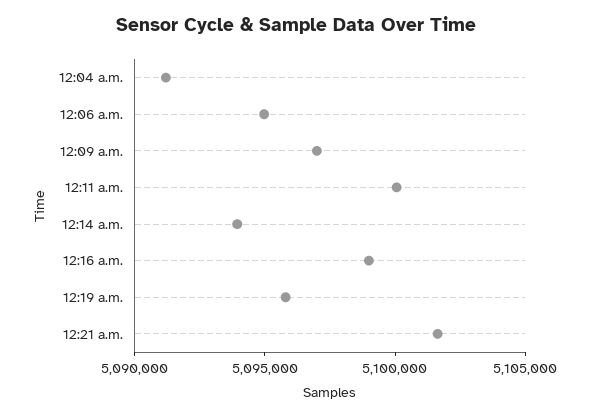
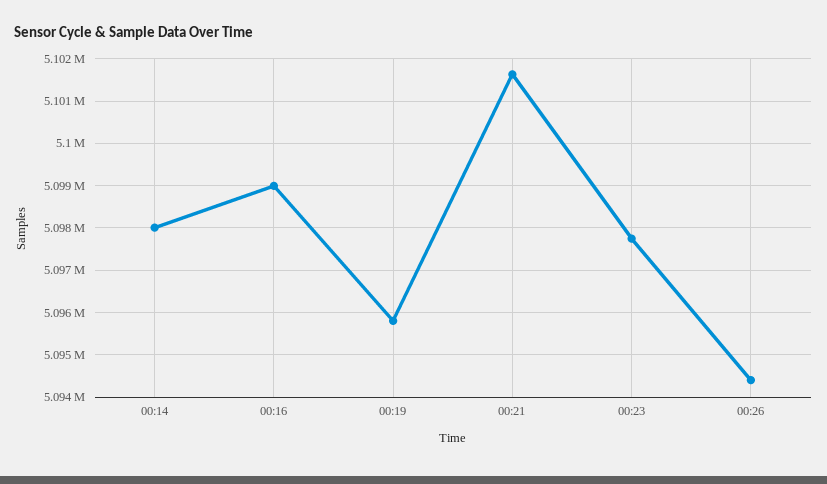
12:04 a.m.: 5091000 -> none
12:06 a.m.: 5095000 -> none
12:09 a.m.: 5097000 -> none
12:11 a.m.: 5100000 -> none
12:14 a.m.: 5094000 -> 5098000
00:23: none -> 5097800
00:26: none -> 5094400

